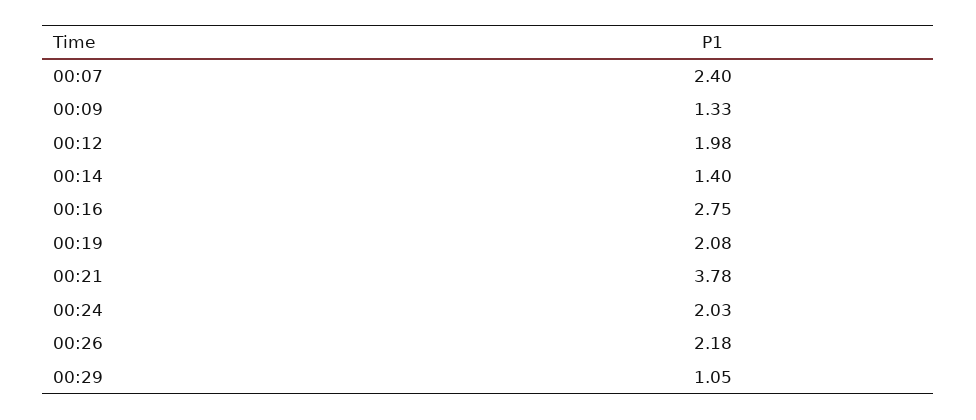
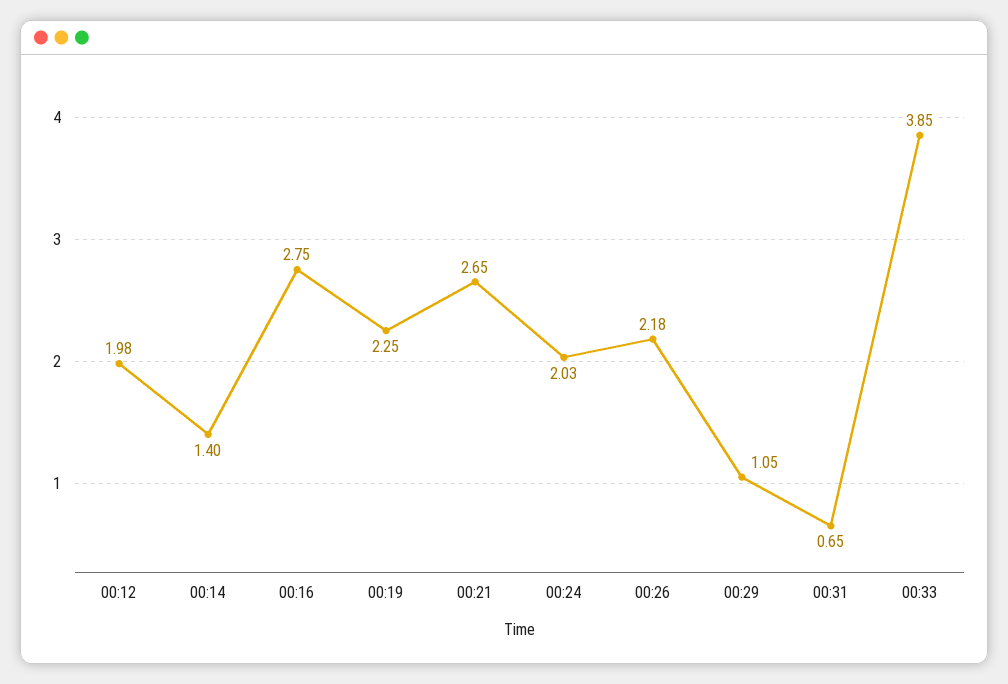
00:07: 2.4 -> none
00:09: 1.33 -> none
00:19: 2.08 -> 2.25
00:21: 3.78 -> 2.65
00:31: none -> 0.65
00:33: none -> 3.85

